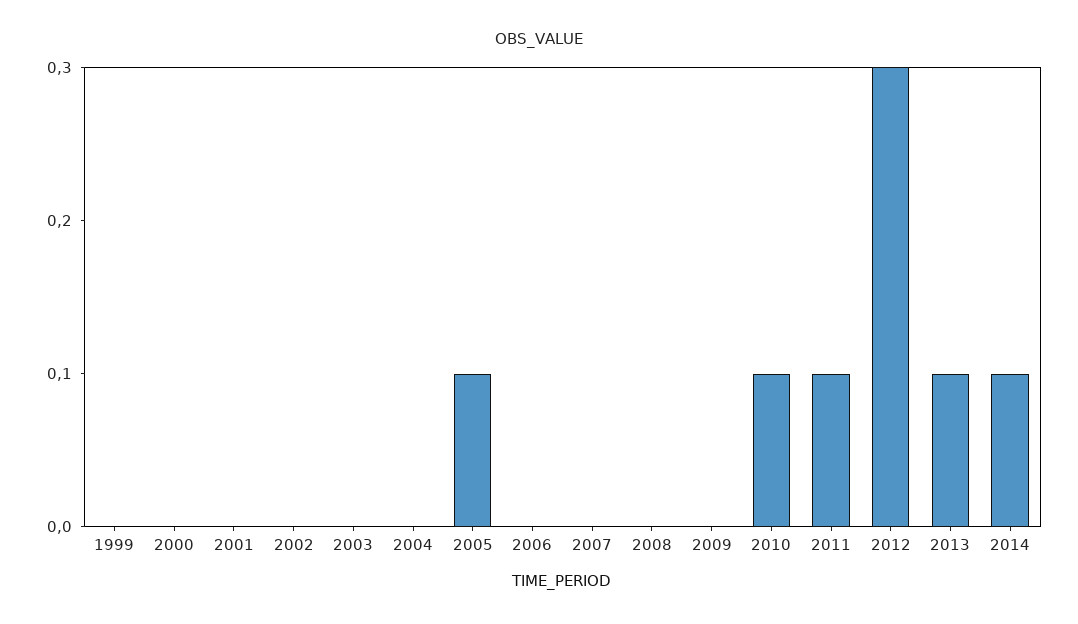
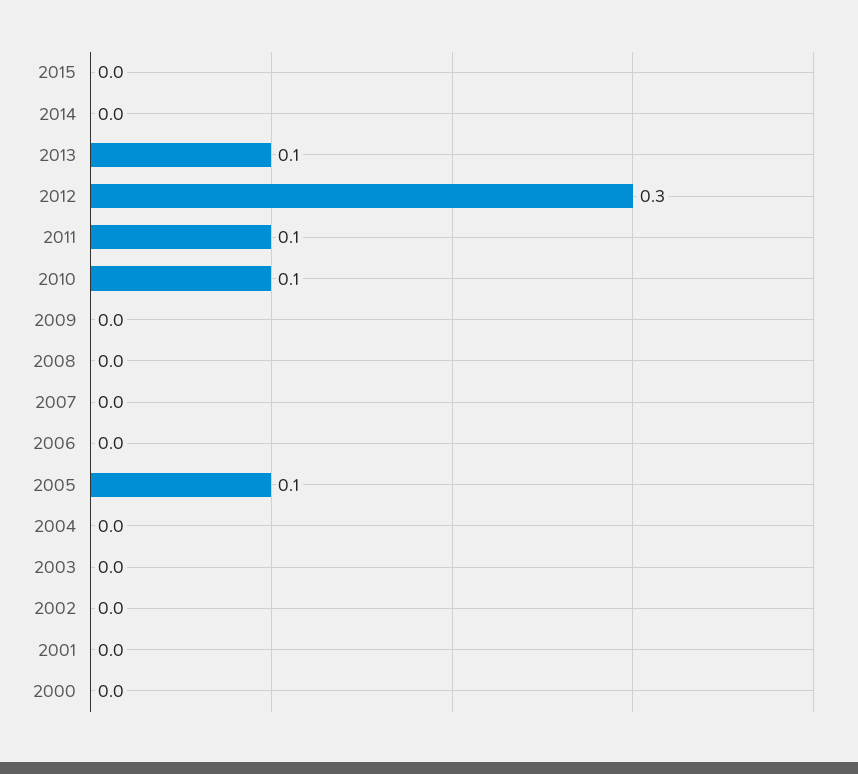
1999: 0 -> none
2014: 0.1 -> 0
2015: none -> 0

